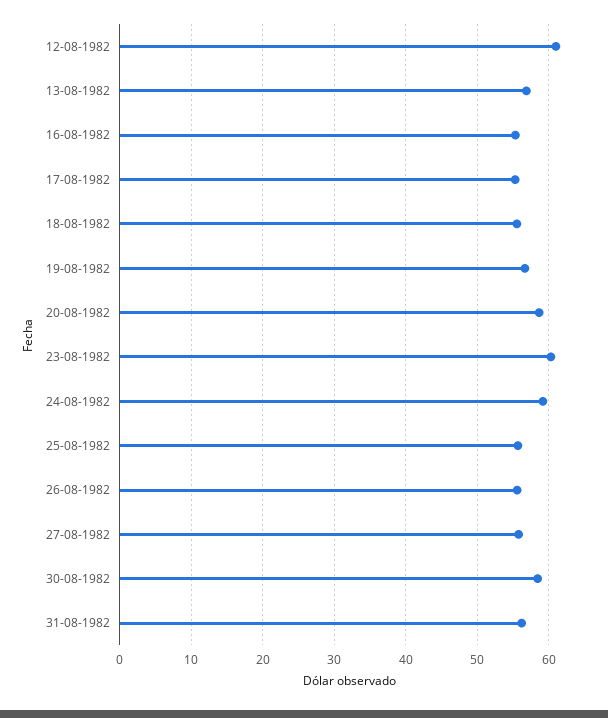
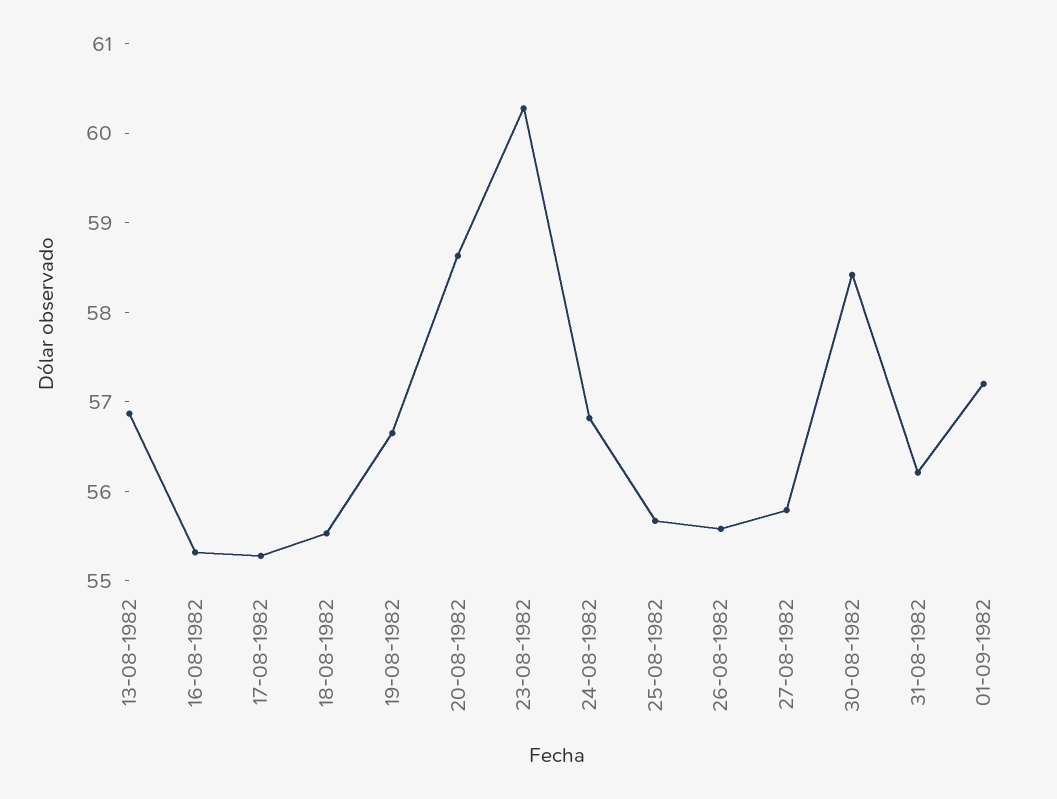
12-08-1982: 61 -> none
24-08-1982: 59 -> 56.8
01-09-1982: none -> 57.2

